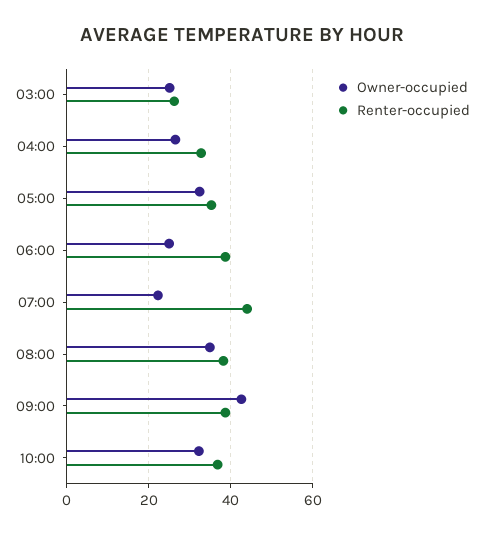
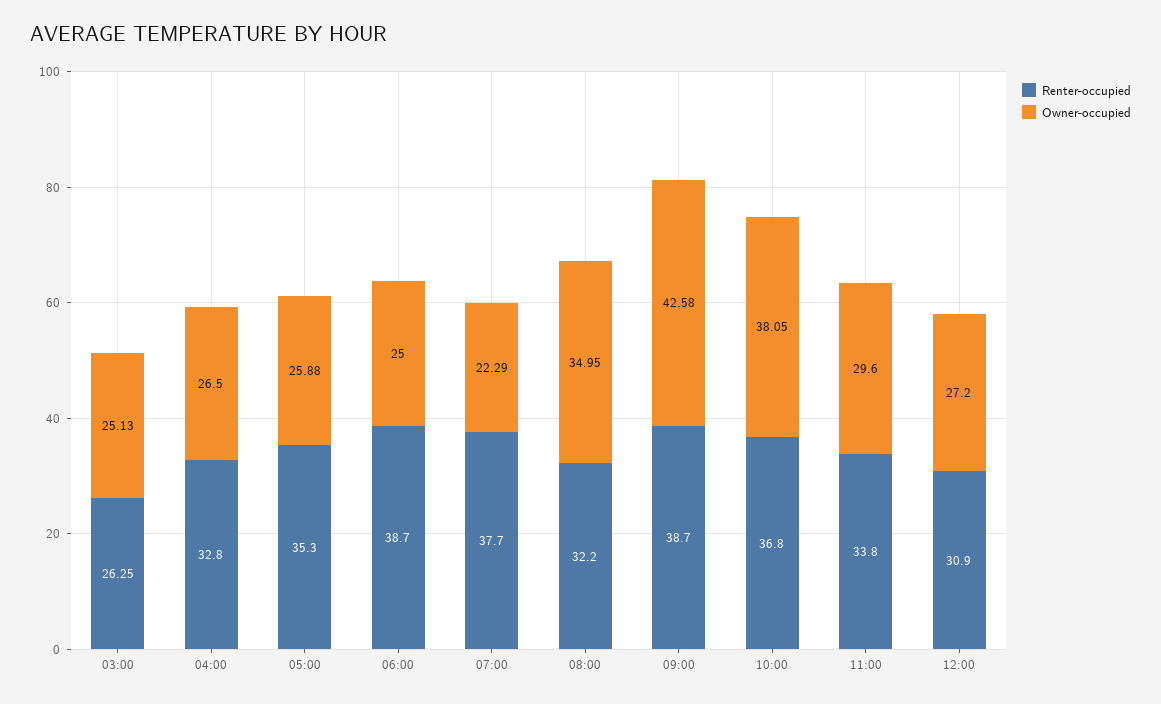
Owner-occupied, 05:00: 32 -> 25.88
Renter-occupied, 07:00: 44 -> 37.7
Renter-occupied, 08:00: 38 -> 32.2
Owner-occupied, 10:00: 32 -> 38.05
Renter-occupied, 11:00: none -> 33.8
Owner-occupied, 11:00: none -> 29.6
Renter-occupied, 12:00: none -> 30.9
Owner-occupied, 12:00: none -> 27.2

